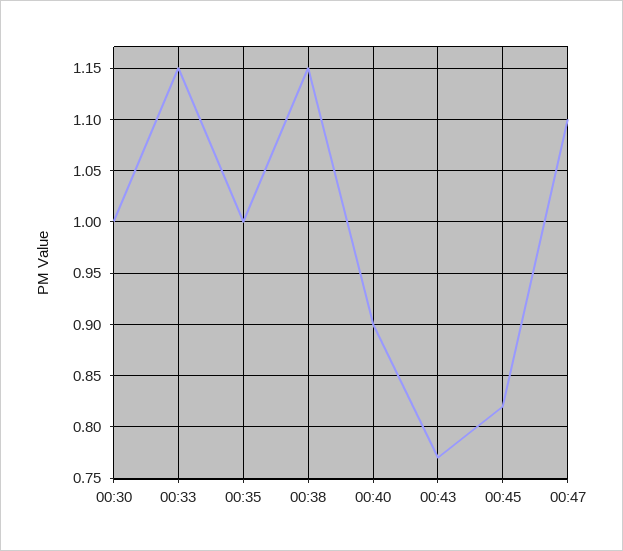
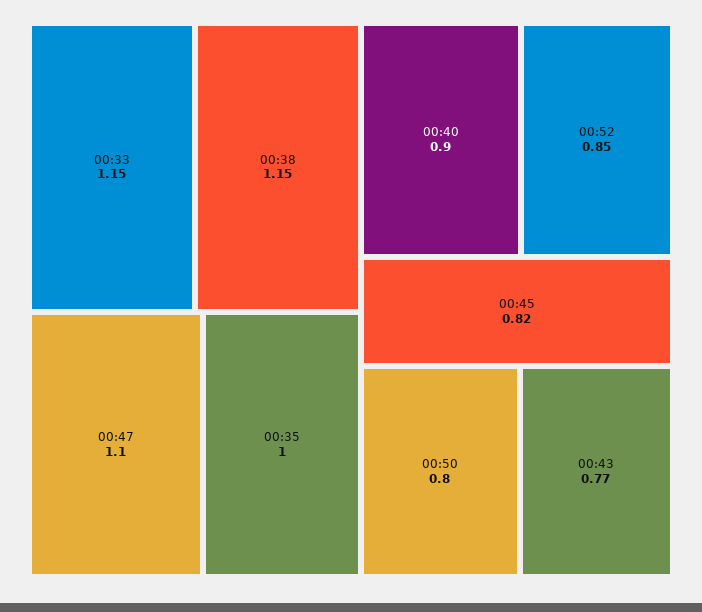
00:30: 1 -> none
00:52: none -> 0.85
00:50: none -> 0.8

